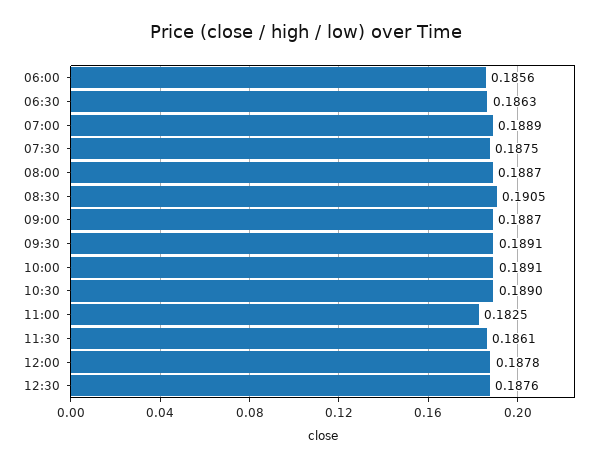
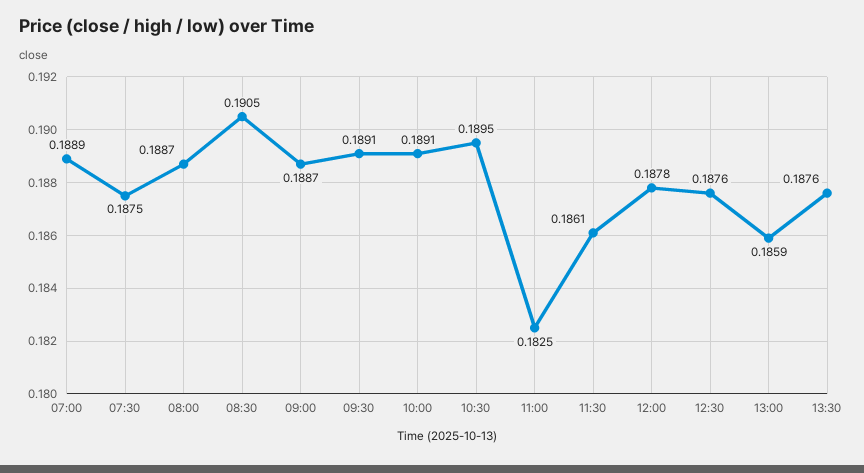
06:00: 0.1856 -> none
06:30: 0.1863 -> none
10:30: 0.189 -> 0.1895
13:00: none -> 0.1859
13:30: none -> 0.1876

